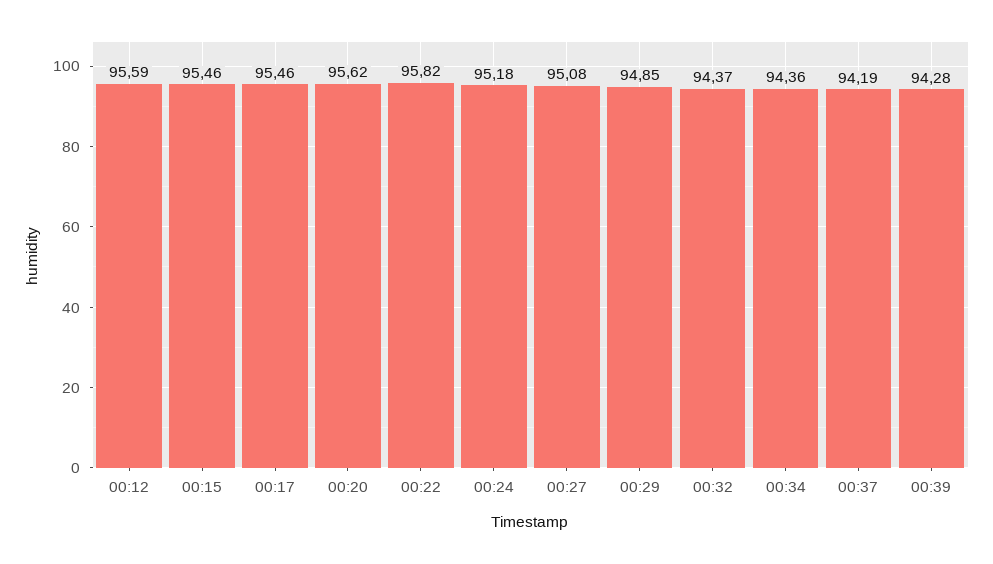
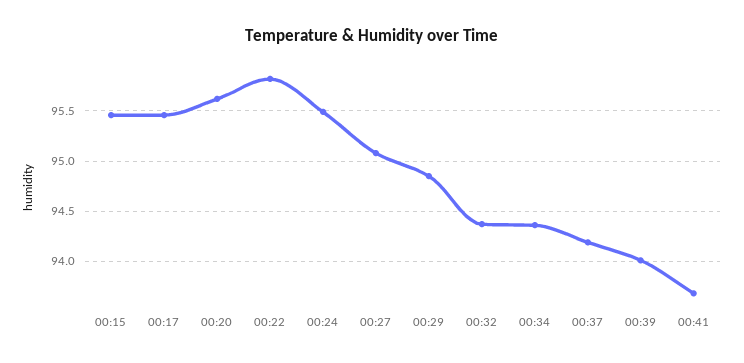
00:12: 95.59 -> none
00:24: 95.18 -> 95.5
00:39: 94.28 -> 94
00:41: none -> 93.7

